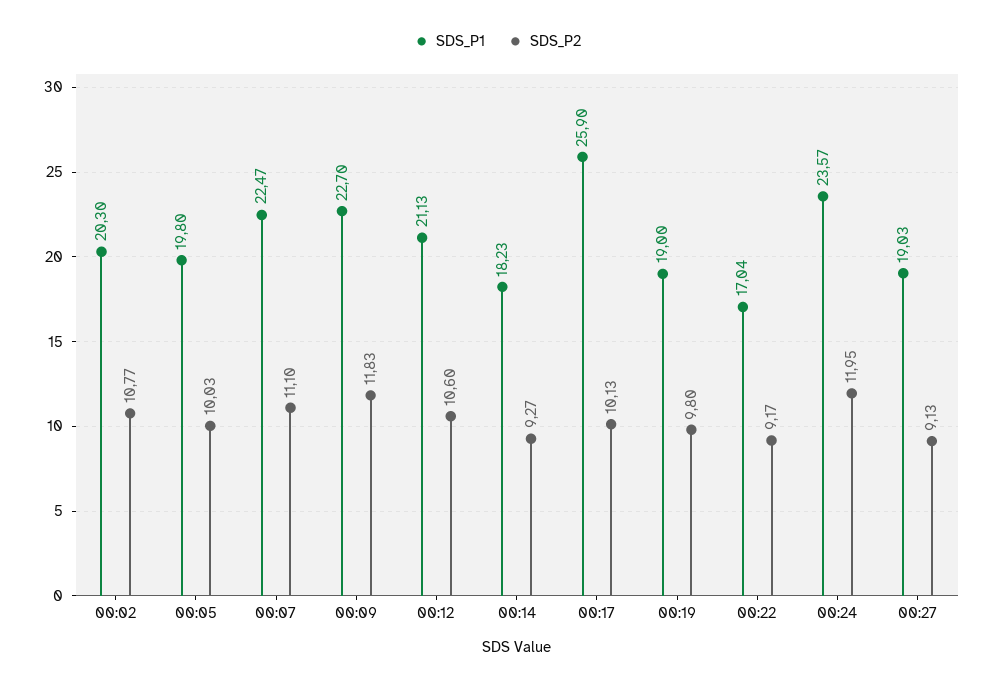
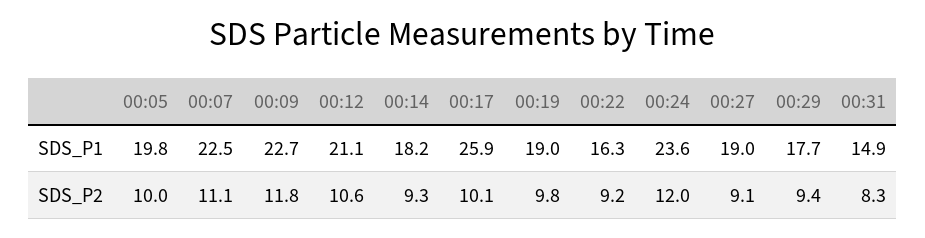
SDS_P1, 00:02: 20.3 -> none
SDS_P2, 00:02: 10.77 -> none
SDS_P1, 00:22: 17.04 -> 16.3
SDS_P1, 00:29: none -> 17.7
SDS_P1, 00:31: none -> 14.9
SDS_P2, 00:29: none -> 9.4
SDS_P2, 00:31: none -> 8.3

